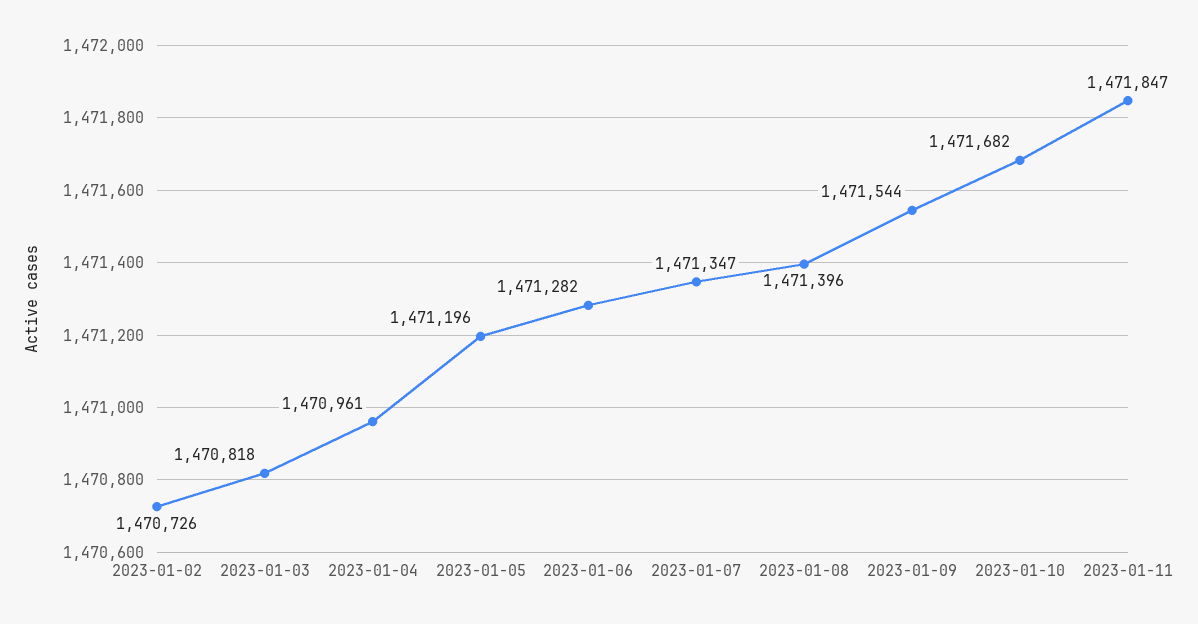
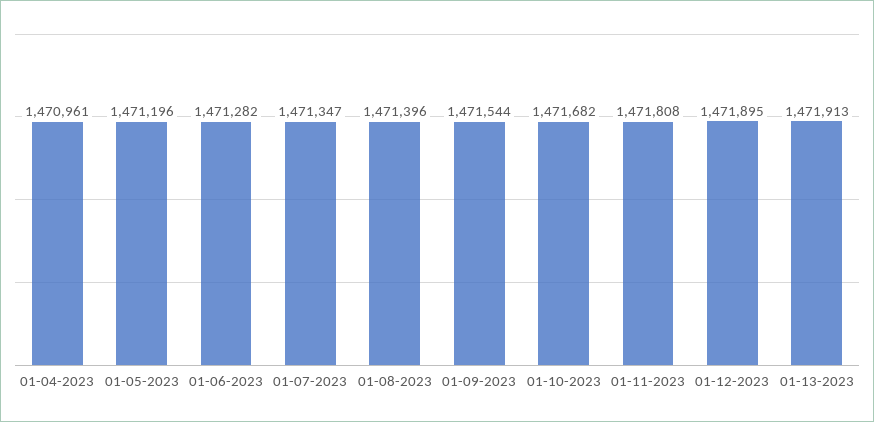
2023-01-02: 1470726 -> none
2023-01-03: 1470818 -> none
2023-01-11: 1471847 -> 1471808
01-12-2023: none -> 1471895
01-13-2023: none -> 1471913

